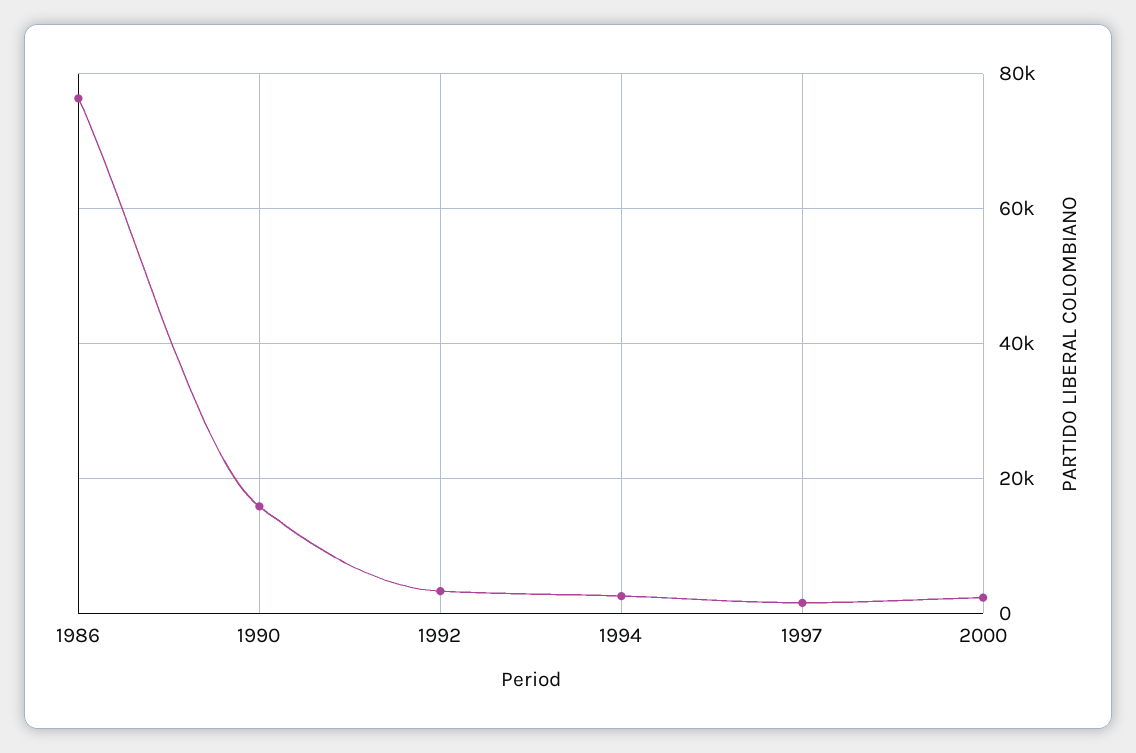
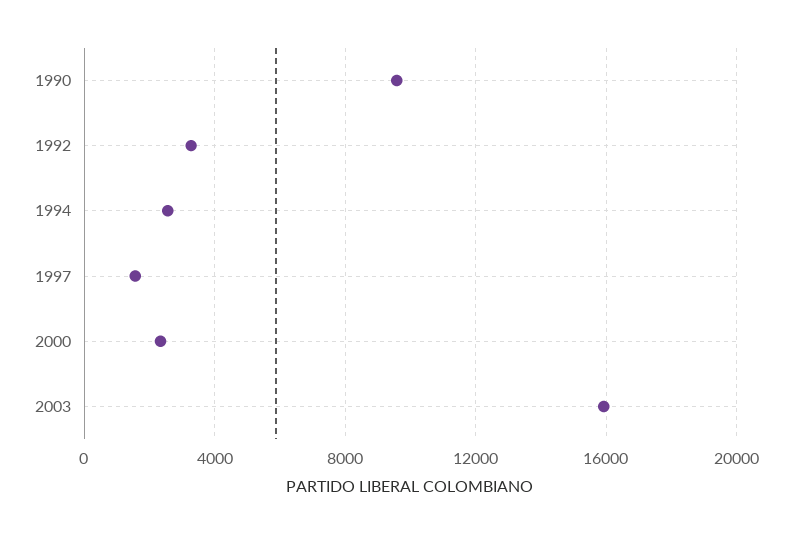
1986: 76000 -> none
1990: 16000 -> 9500
2003: none -> 16000

